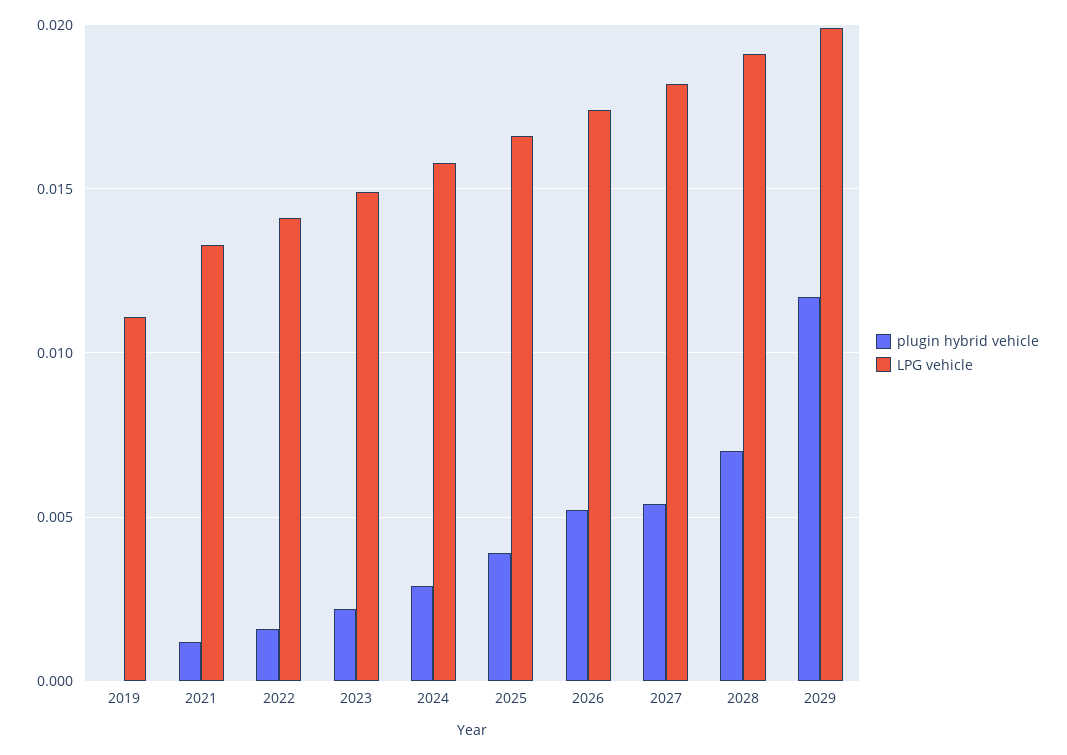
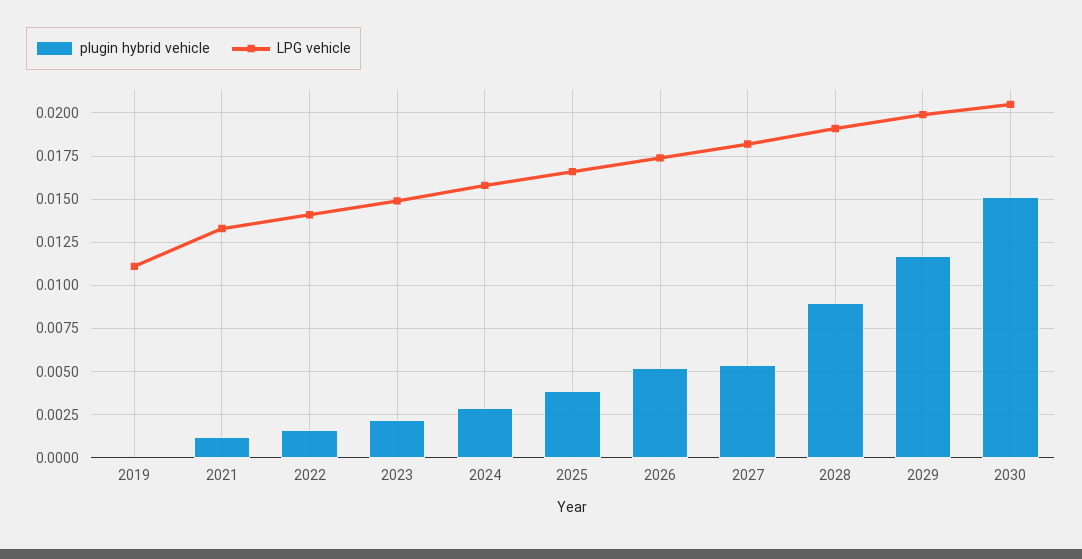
plugin hybrid vehicle, 2028: 0.007 -> 0.009
plugin hybrid vehicle, 2030: none -> 0.015
LPG vehicle, 2030: none -> 0.0205

